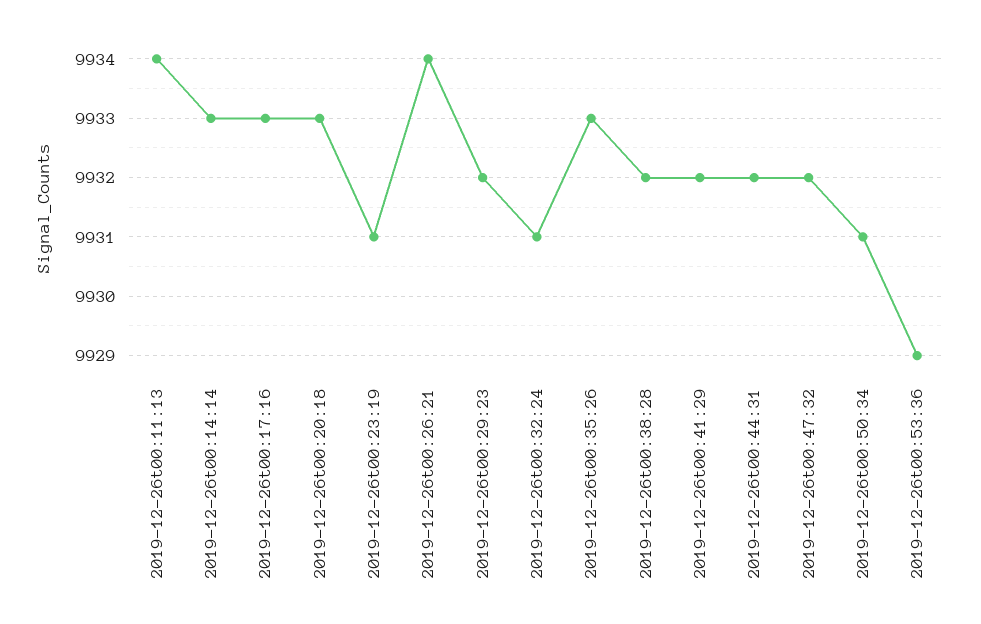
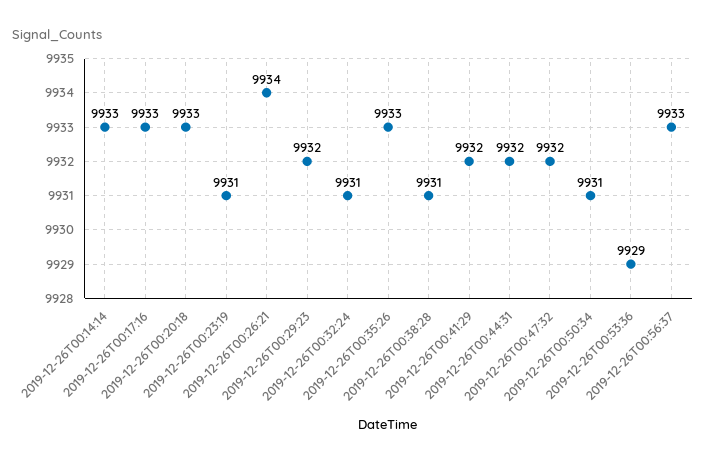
2019-12-26t00:11:13: 9934 -> none
2019-12-26t00:38:28: 9932 -> 9931
2019-12-26T00:56:37: none -> 9933

